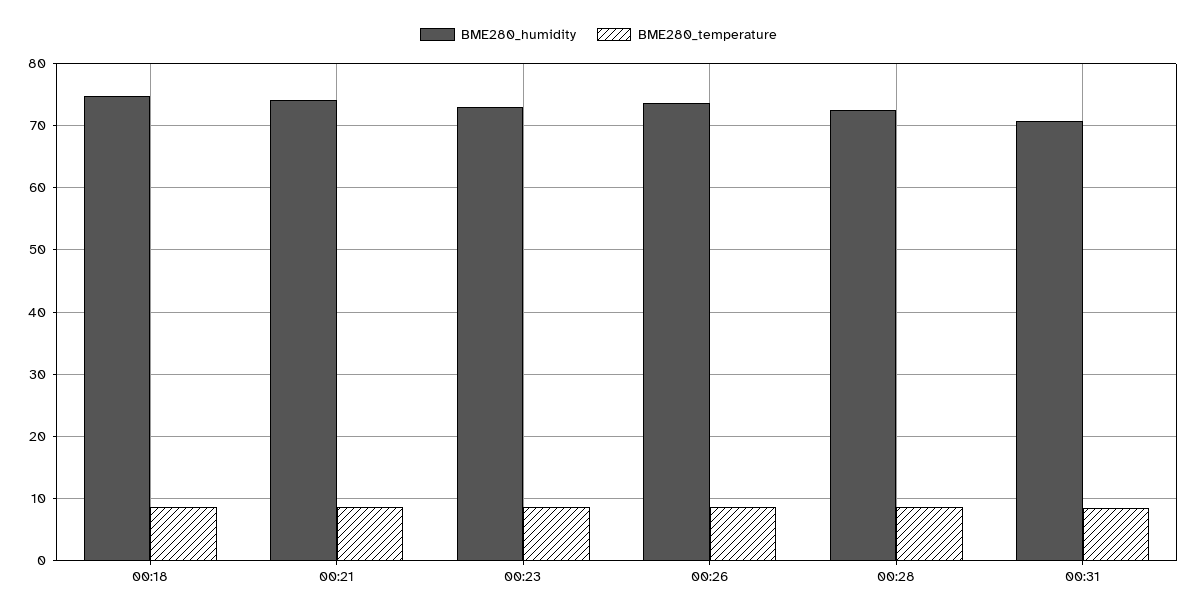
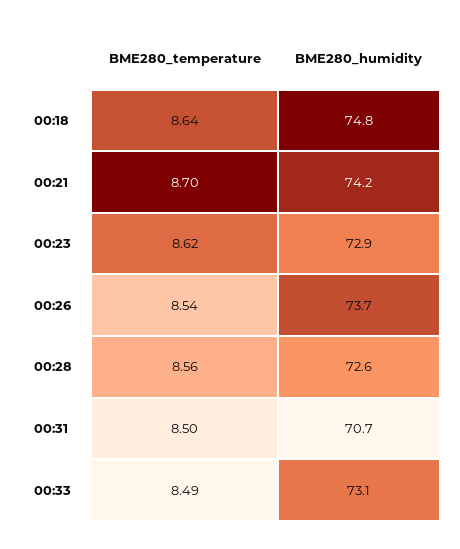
BME280_temperature, 00:33: none -> 8.49
BME280_humidity, 00:33: none -> 73.1

